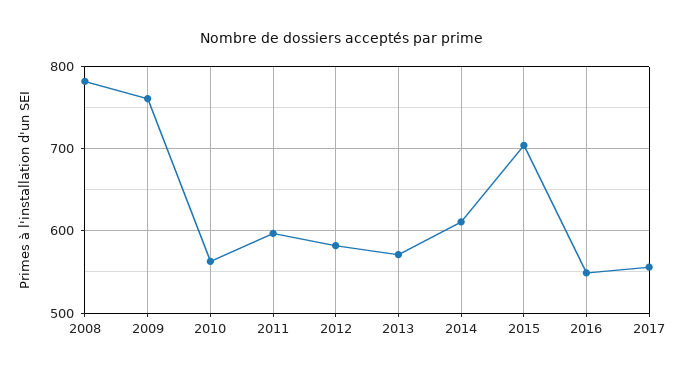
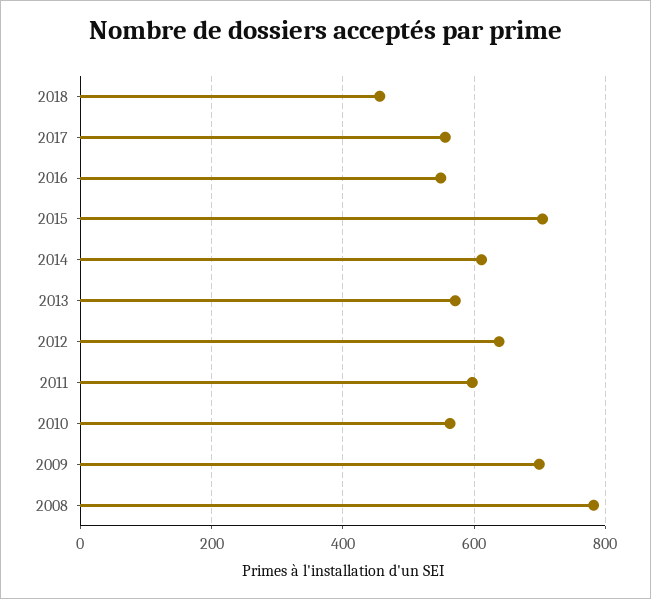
2009: 760 -> 700
2012: 580 -> 640
2018: none -> 460

